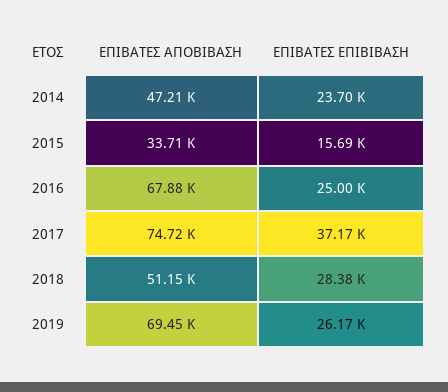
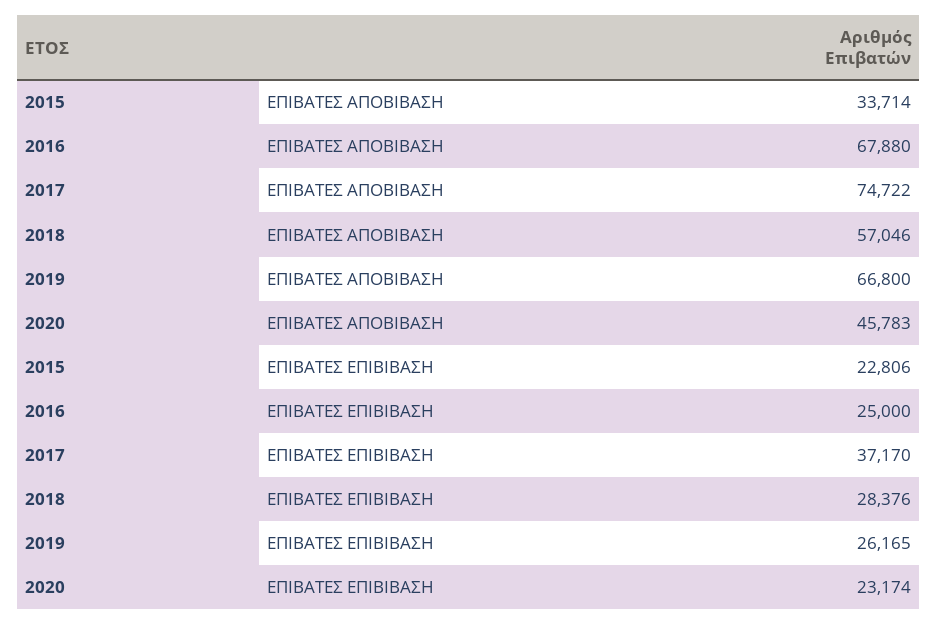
ΕΠΙΒΑΤΕΣ ΑΠΟΒΙΒΑΣΗ, 2014: 47210 -> none
ΕΠΙΒΑΤΕΣ ΕΠΙΒΙΒΑΣΗ, 2014: 23700 -> none
ΕΠΙΒΑΤΕΣ ΕΠΙΒΙΒΑΣΗ, 2015: 15690 -> 22806
ΕΠΙΒΑΤΕΣ ΑΠΟΒΙΒΑΣΗ, 2018: 51150 -> 57046
ΕΠΙΒΑΤΕΣ ΑΠΟΒΙΒΑΣΗ, 2019: 69450 -> 66800
ΕΠΙΒΑΤΕΣ ΑΠΟΒΙΒΑΣΗ, 2020: none -> 45783
ΕΠΙΒΑΤΕΣ ΕΠΙΒΙΒΑΣΗ, 2020: none -> 23174

